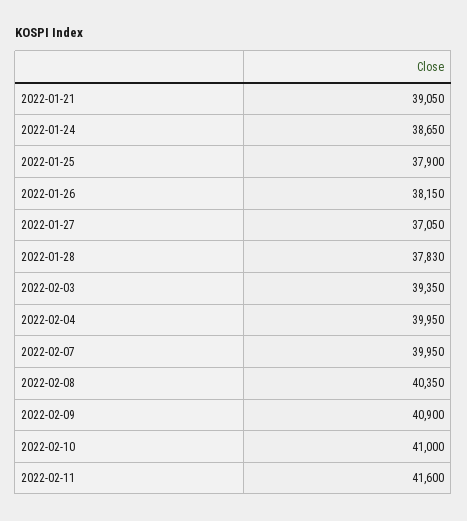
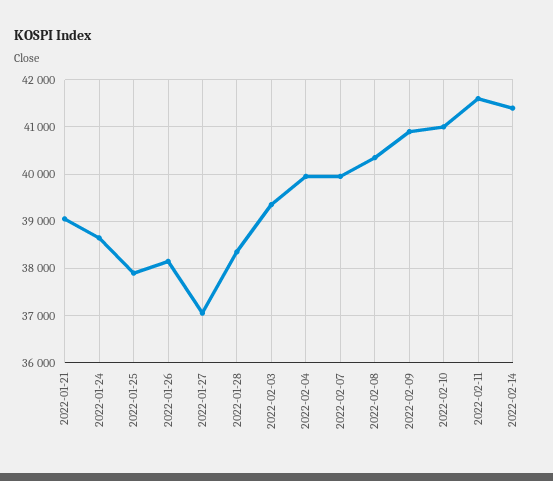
2022-01-28: 37830 -> 38400
2022-02-14: none -> 41400

